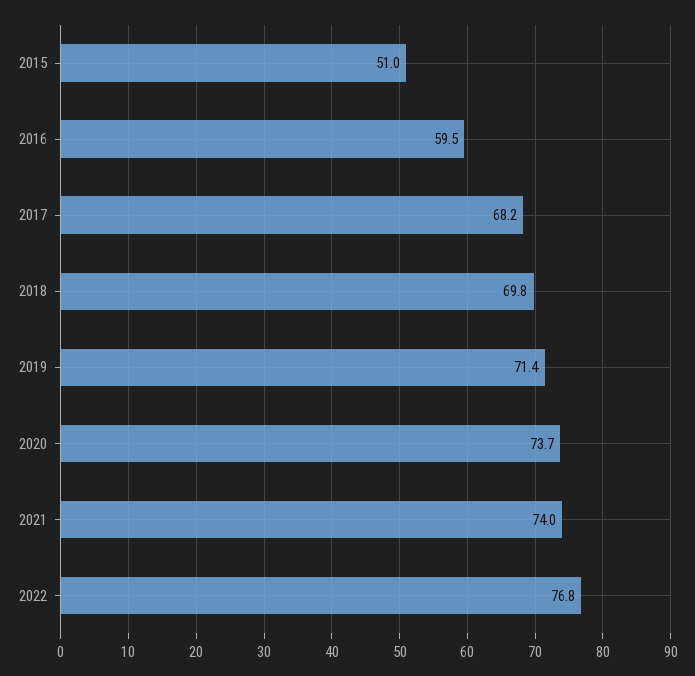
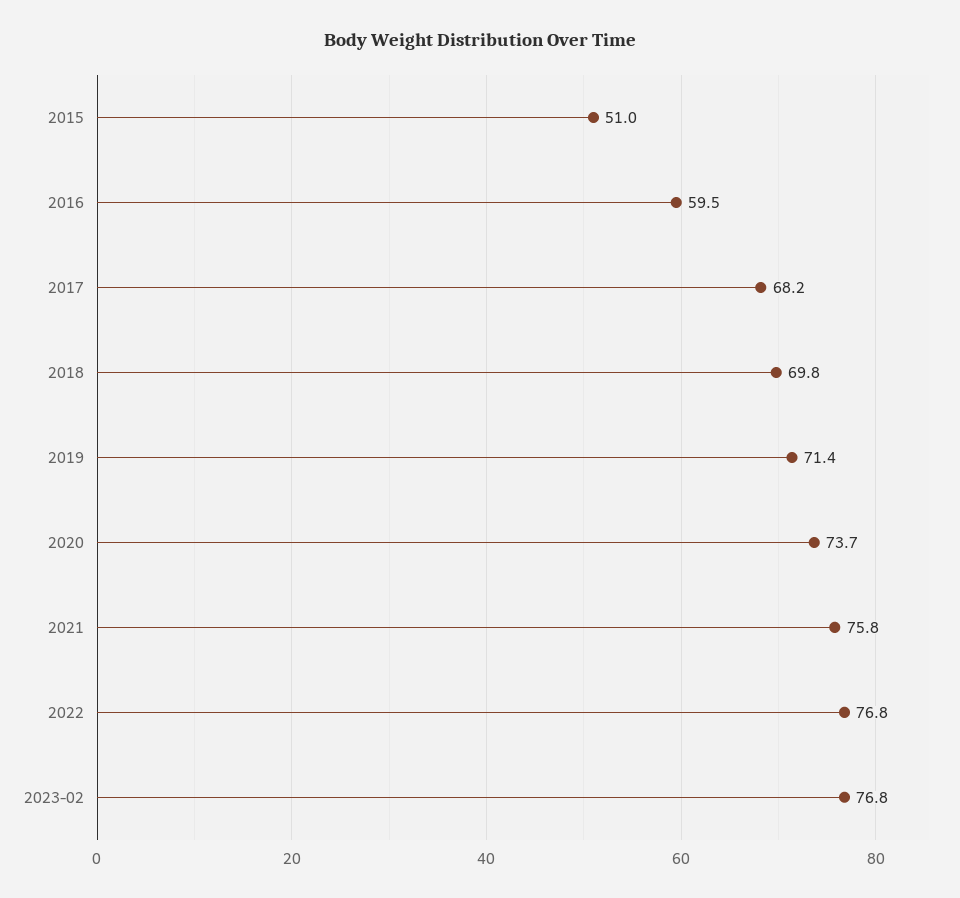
2021: 74 -> 75.8
2023-02: none -> 76.8

